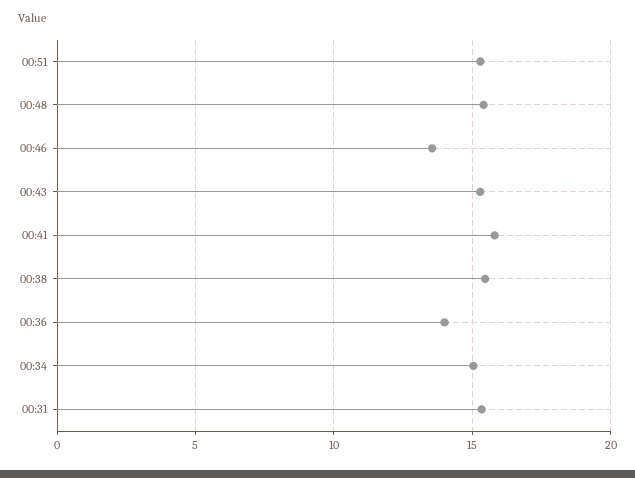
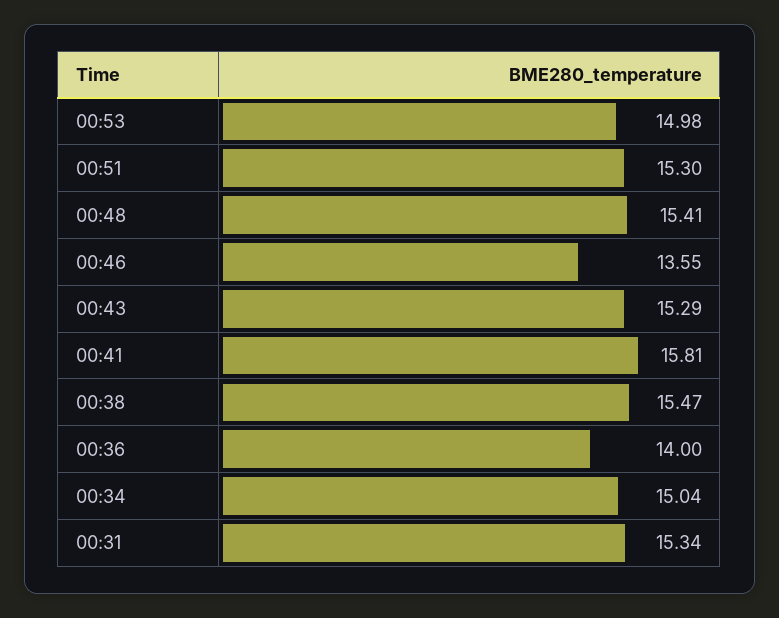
00:53: none -> 14.98

